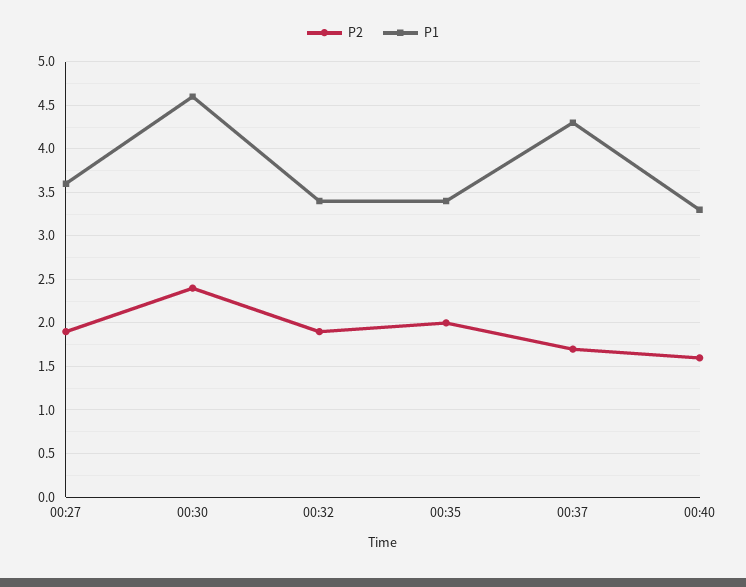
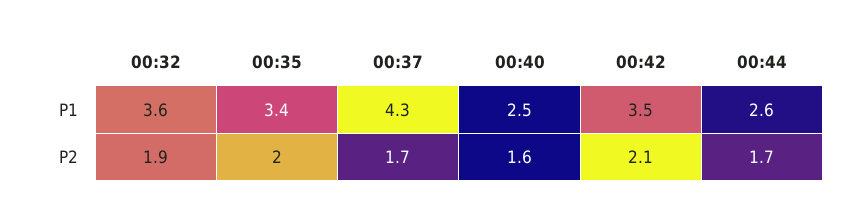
P2, 00:27: 1.9 -> none
P1, 00:27: 3.6 -> none
P2, 00:30: 2.4 -> none
P1, 00:30: 4.6 -> none
P1, 00:32: 3.4 -> 3.6
P1, 00:40: 3.3 -> 2.5
P1, 00:42: none -> 3.5
P1, 00:44: none -> 2.6
P2, 00:42: none -> 2.1
P2, 00:44: none -> 1.7

